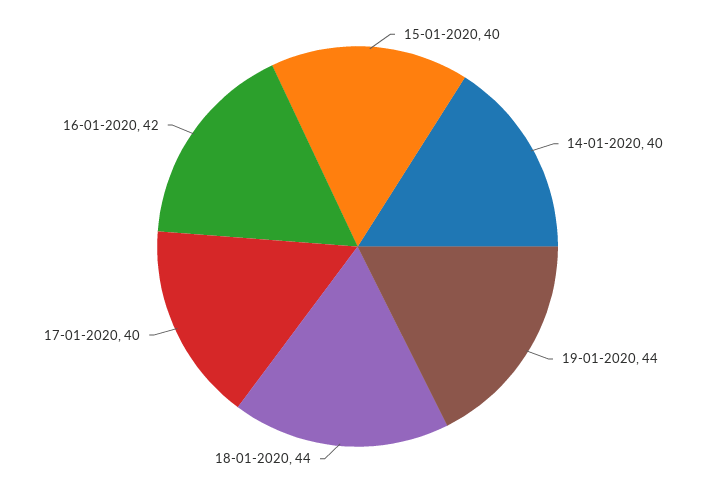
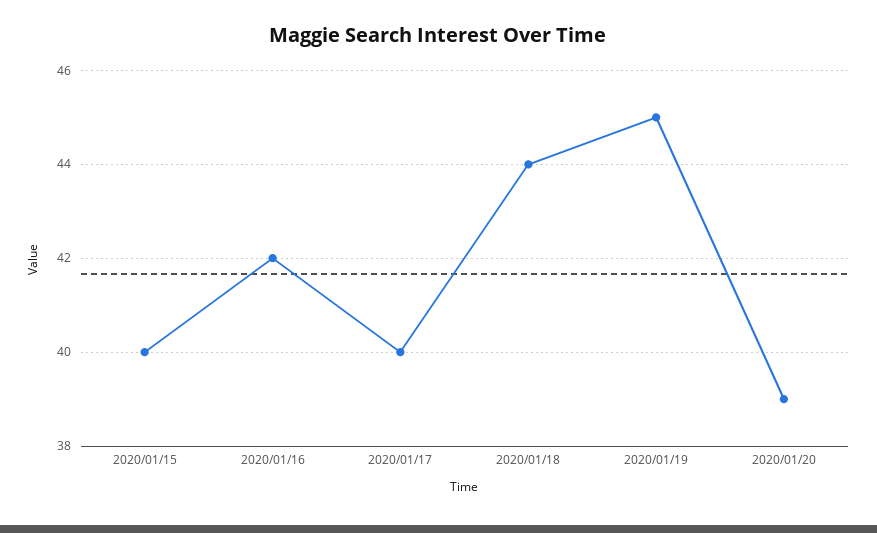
14-01-2020: 40 -> none
19-01-2020: 44 -> 45
2020/01/20: none -> 39

